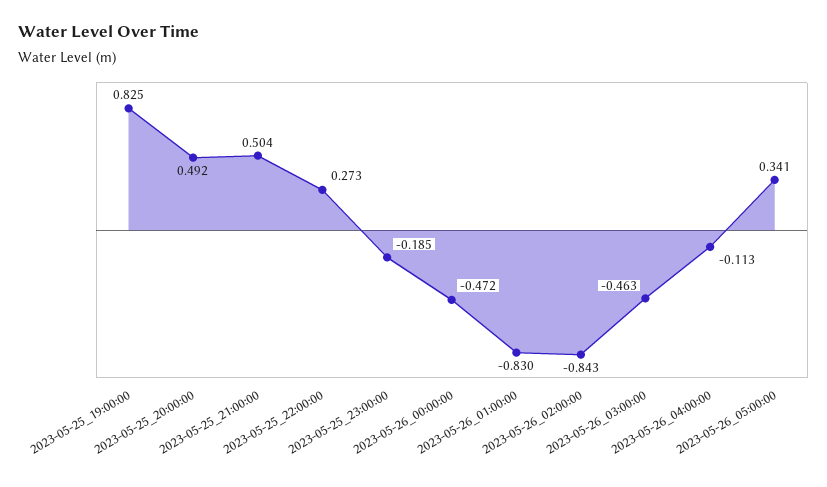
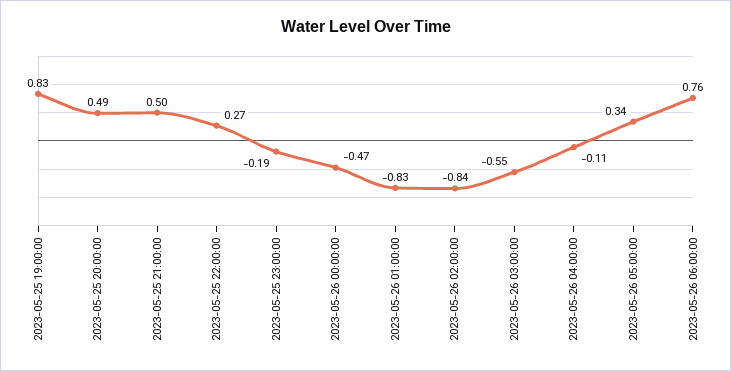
2023-05-26_03:00:00: -0.463 -> -0.55
2023-05-26 06:00:00: none -> 0.76

